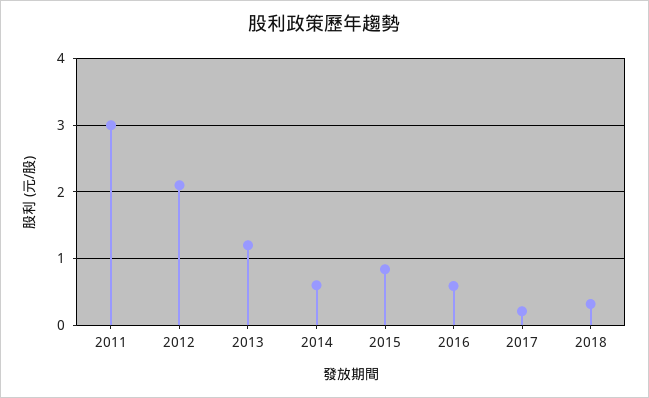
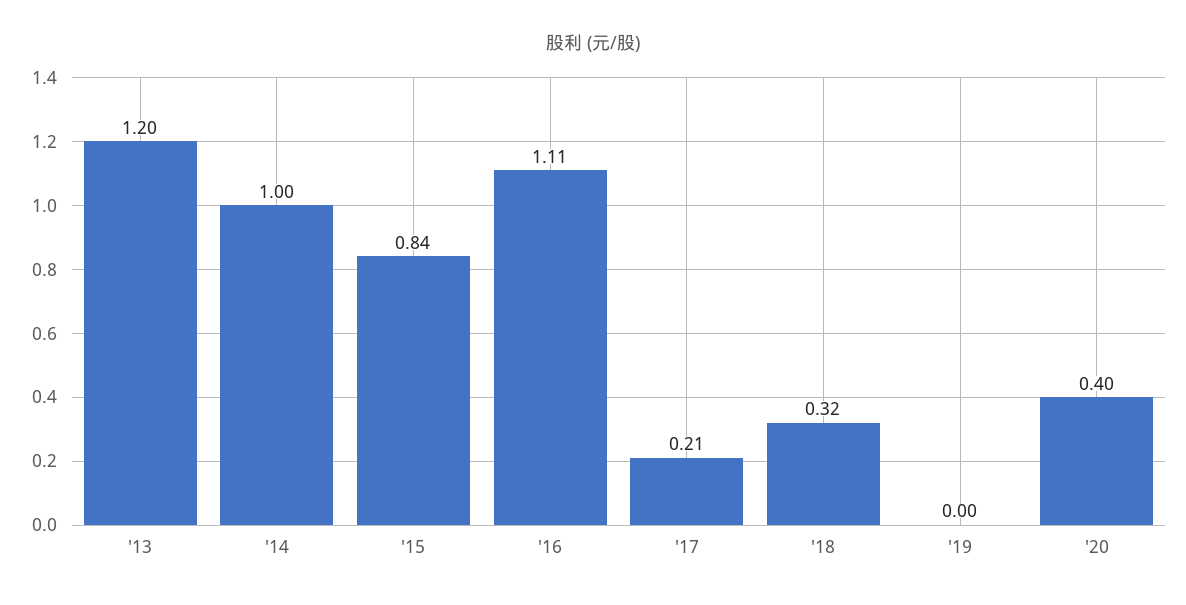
2011: 3 -> none
2012: 2.1 -> none
2014: 0.6 -> 1
2016: 0.6 -> 1.11
'19: none -> 0
'20: none -> 0.4

